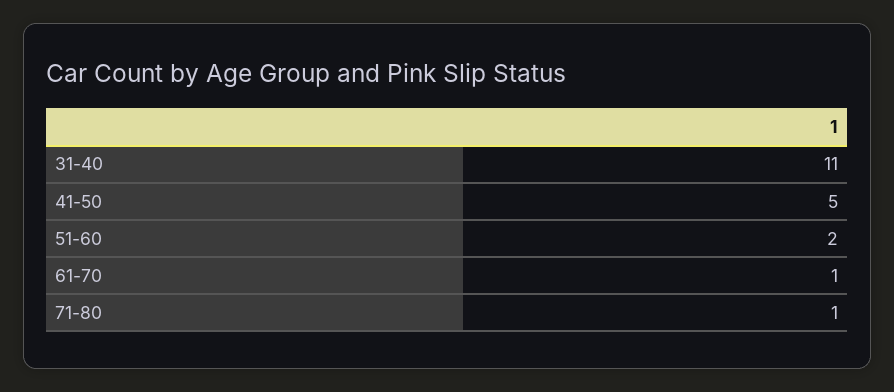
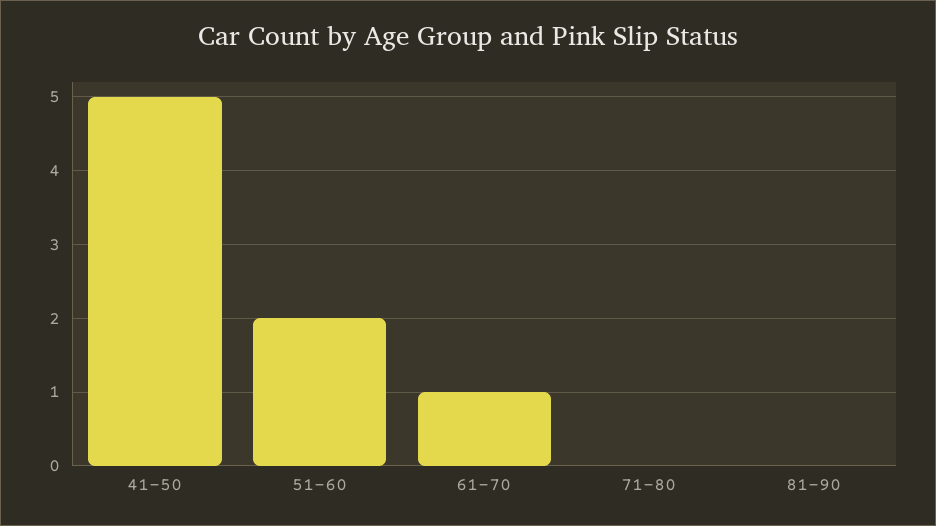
31-40: 11 -> none
71-80: 1 -> 0
81-90: none -> 0

